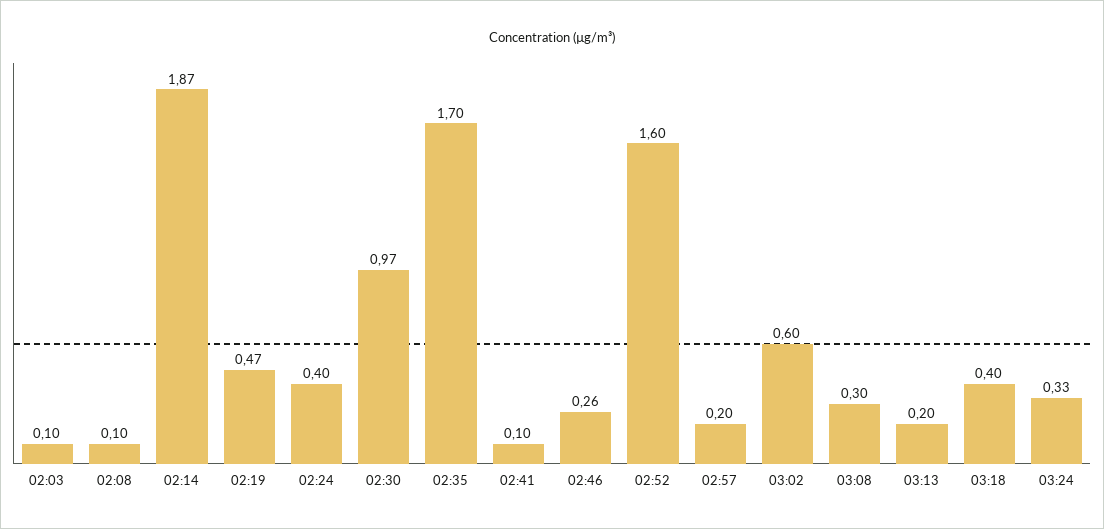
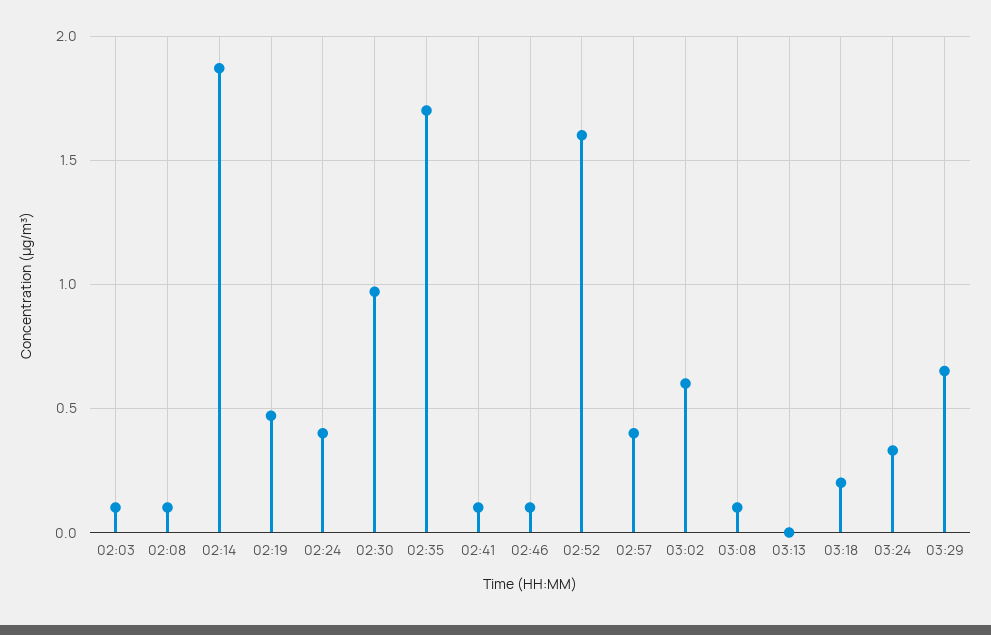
02:46: 0.26 -> 0.1
02:57: 0.2 -> 0.4
03:08: 0.3 -> 0.1
03:13: 0.2 -> 0
03:18: 0.4 -> 0.2
03:29: none -> 0.65

